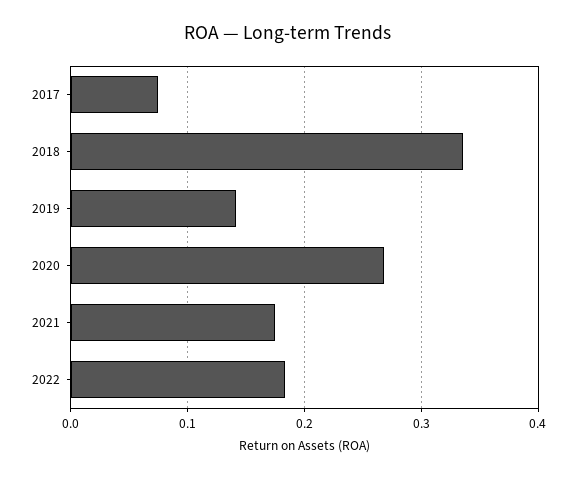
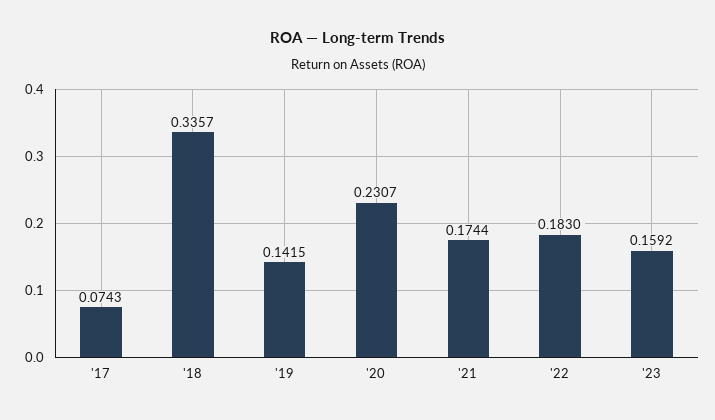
2020: 0.27 -> 0.2307
'23: none -> 0.1592

